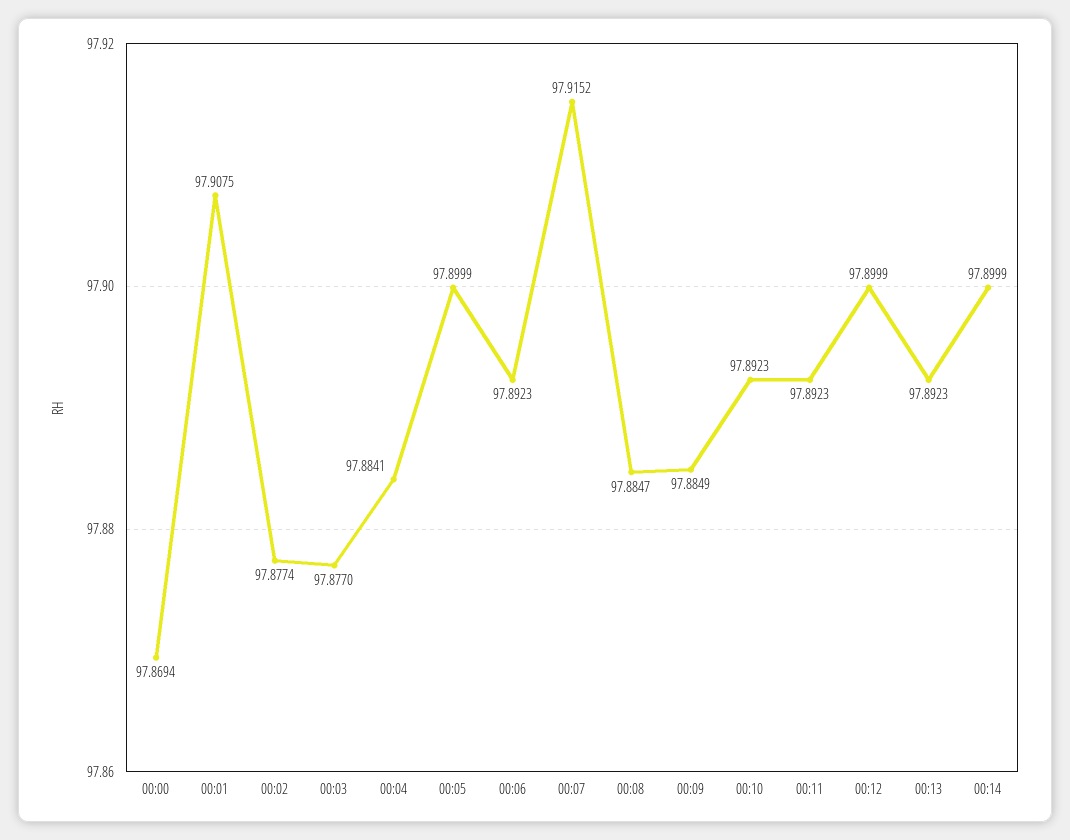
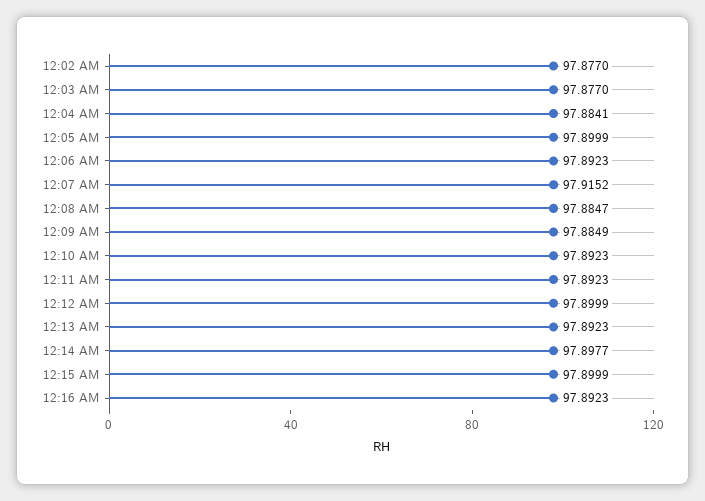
00:00: 97.8694 -> none
00:01: 97.9075 -> none
00:02: 97.8774 -> 97.877
00:14: 97.8999 -> 97.8977
12:15 AM: none -> 97.8999
12:16 AM: none -> 97.8923

